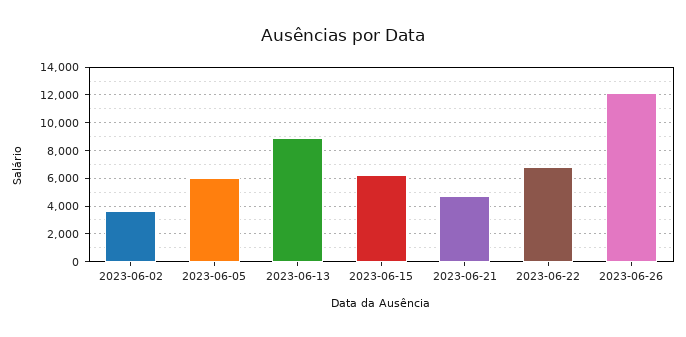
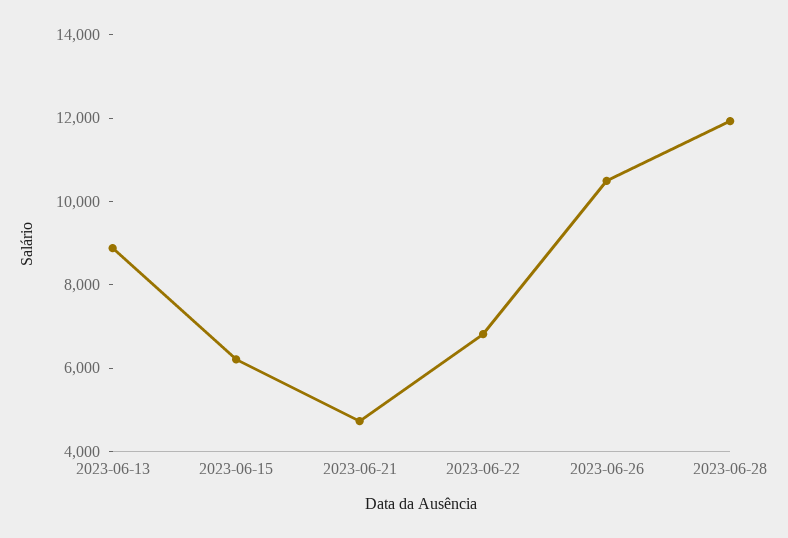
2023-06-02: 3500 -> none
2023-06-05: 6000 -> none
2023-06-26: 12000 -> 10500
2023-06-28: none -> 12000

